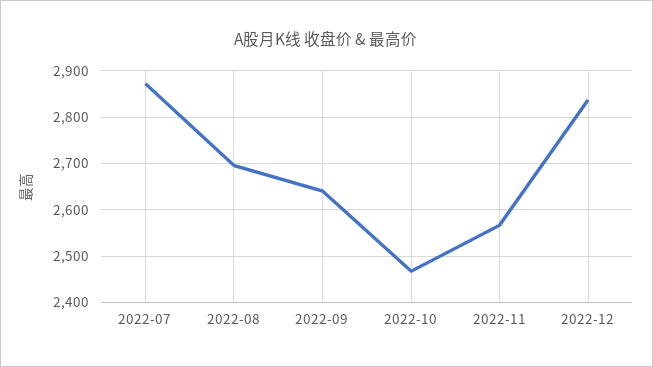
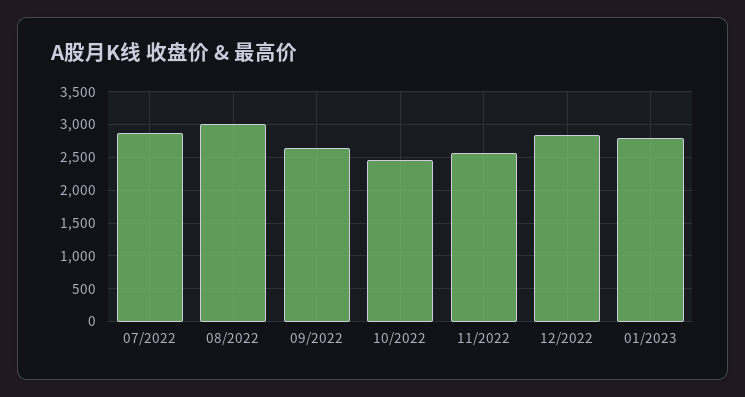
2022-08: 2700 -> 3000
01/2023: none -> 2800

